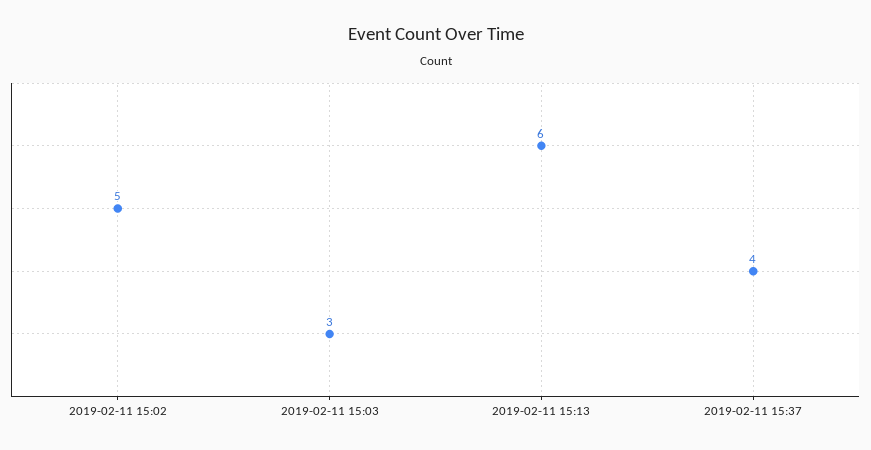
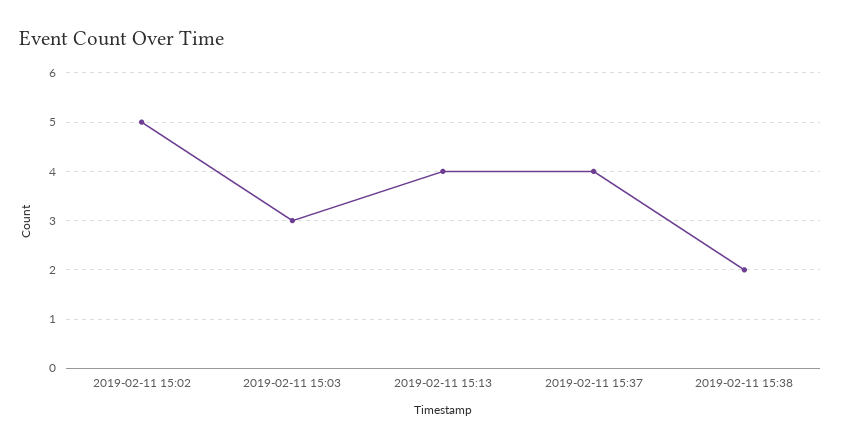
2019-02-11 15:13: 6 -> 4
2019-02-11 15:38: none -> 2

